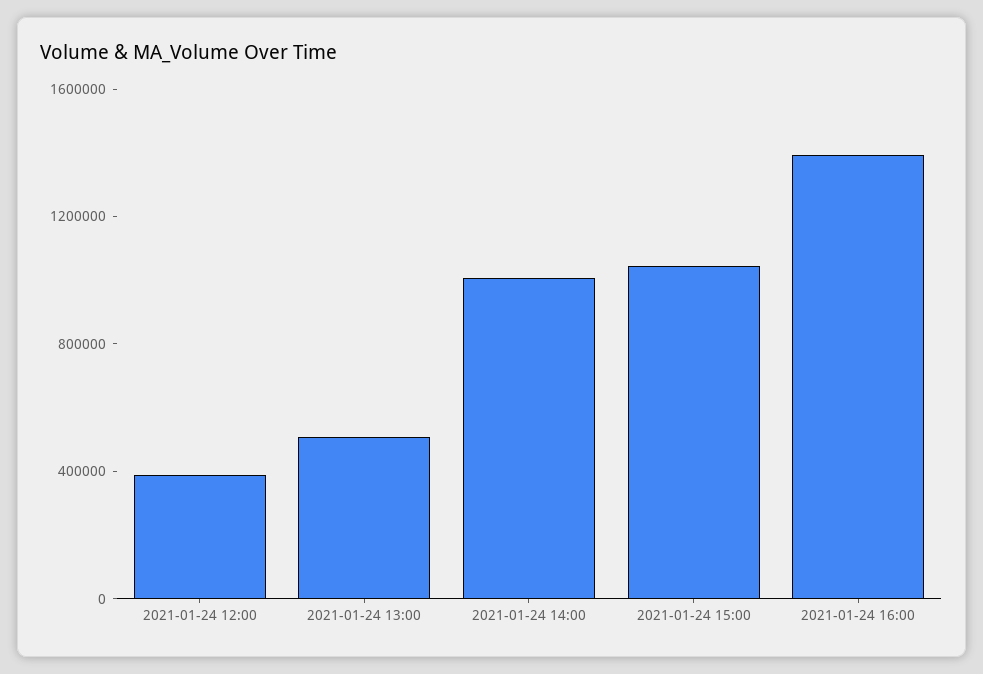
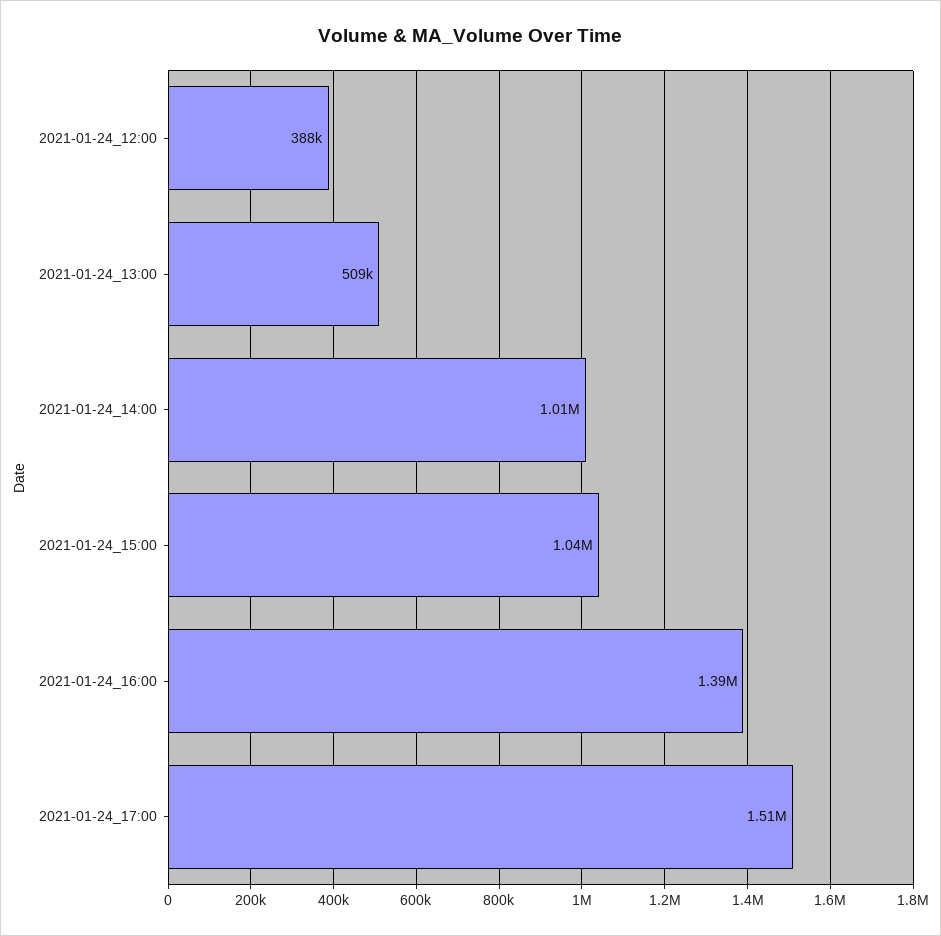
2021-01-24_17:00: none -> 1510000

